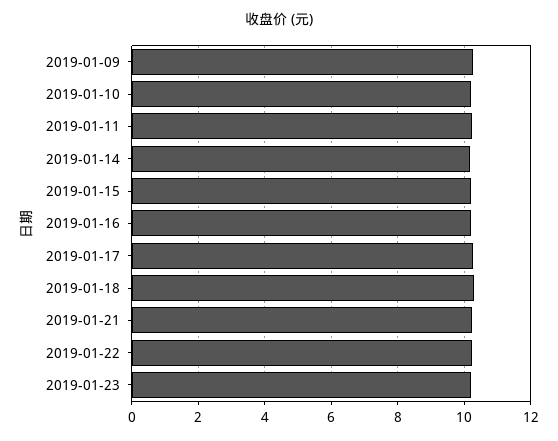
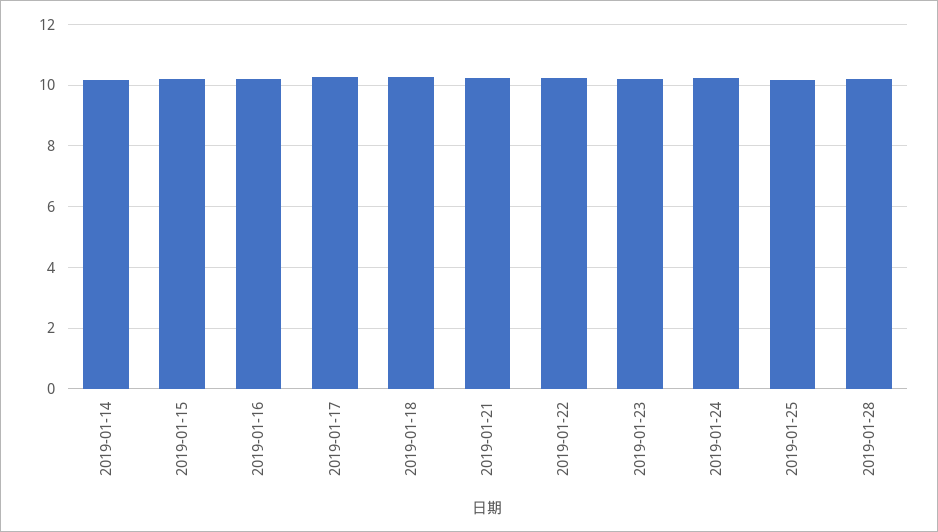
2019-01-09: 10.2 -> none
2019-01-10: 10.2 -> none
2019-01-11: 10.2 -> none
2019-01-24: none -> 10.2
2019-01-25: none -> 10.2
2019-01-28: none -> 10.2

